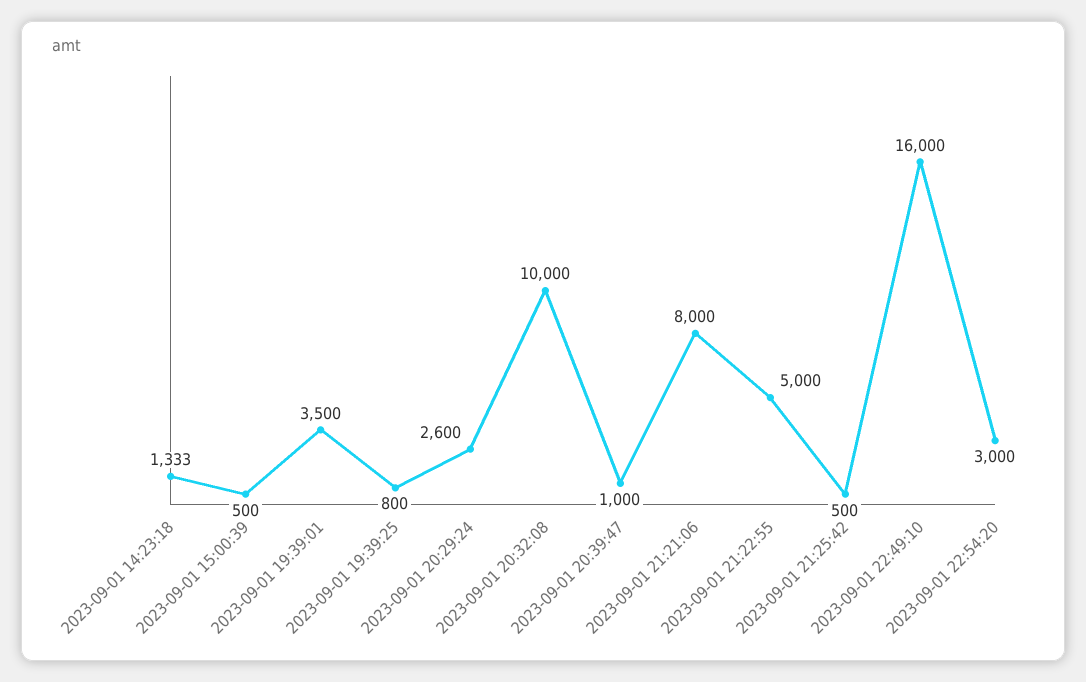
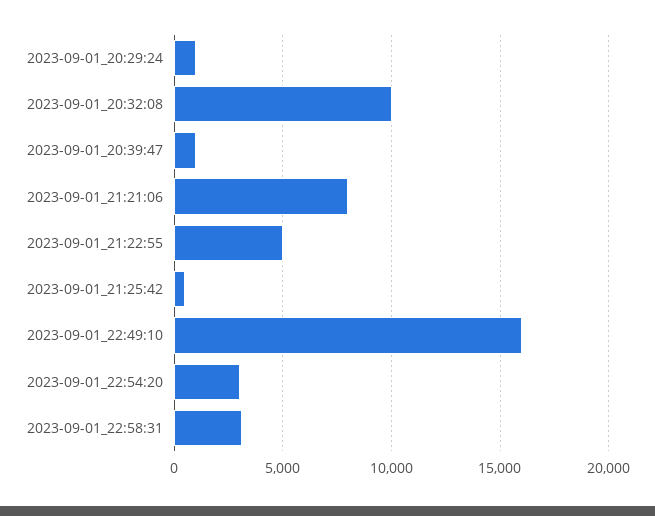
2023-09-01 14:23:18: 1333 -> none
2023-09-01 15:00:39: 500 -> none
2023-09-01 19:39:01: 3500 -> none
2023-09-01 19:39:25: 800 -> none
2023-09-01 20:29:24: 2600 -> 1000
2023-09-01_22:58:31: none -> 3000

